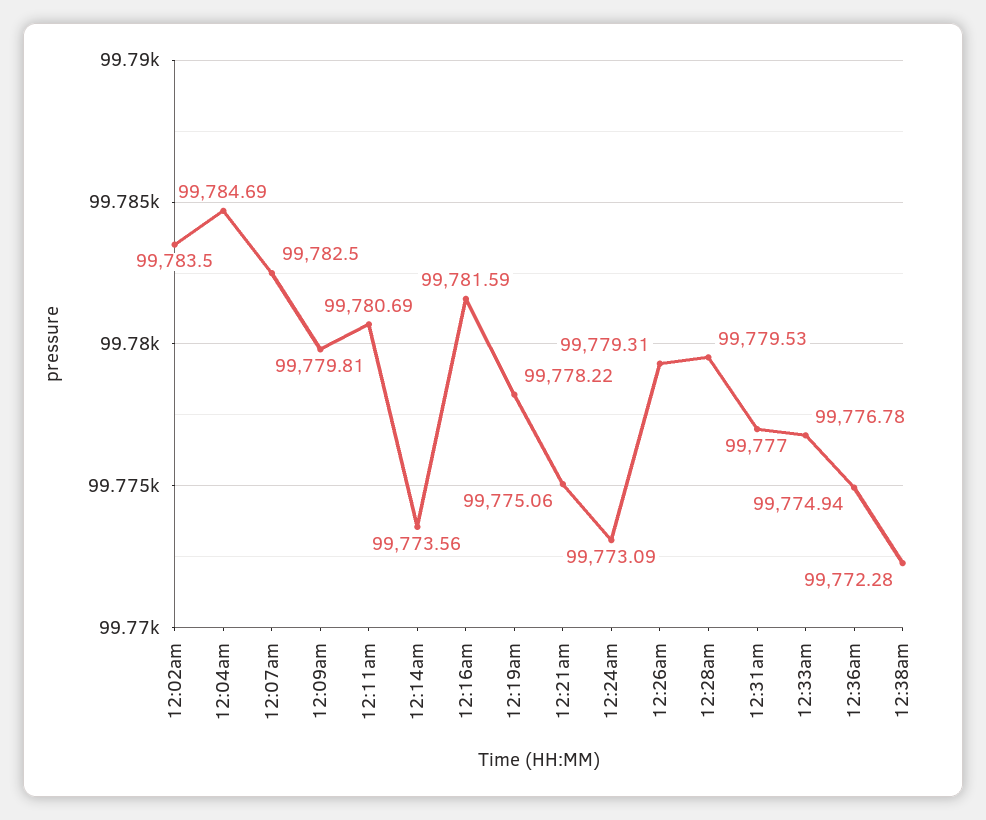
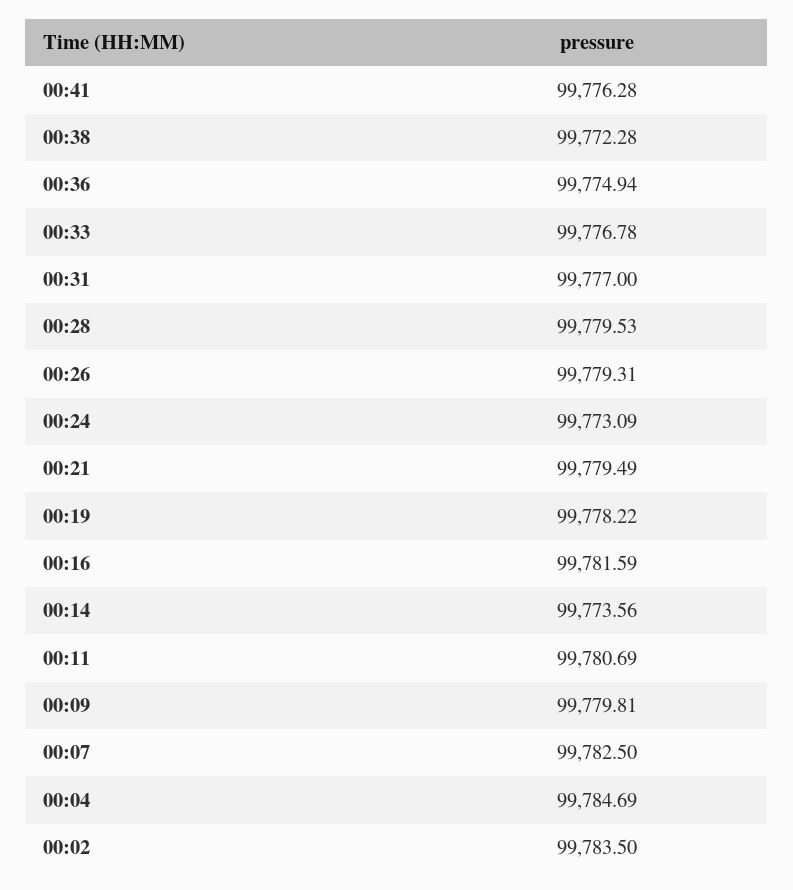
12:21am: 99775.06 -> 99779.49
00:41: none -> 99776.28

